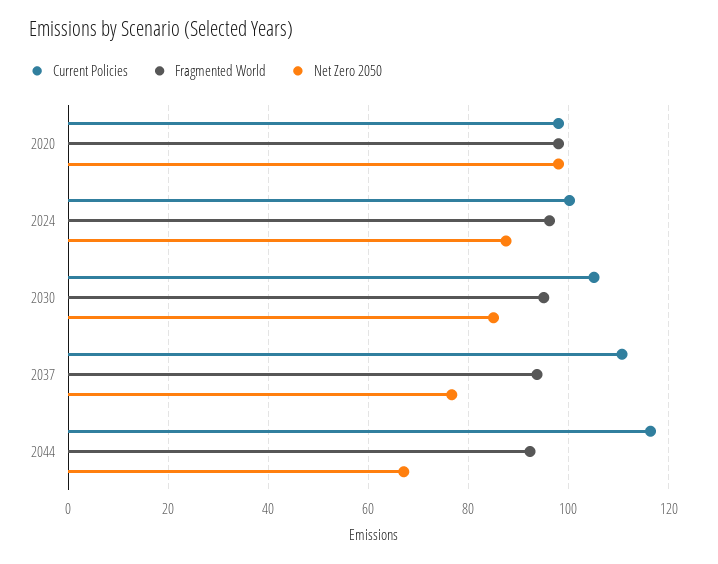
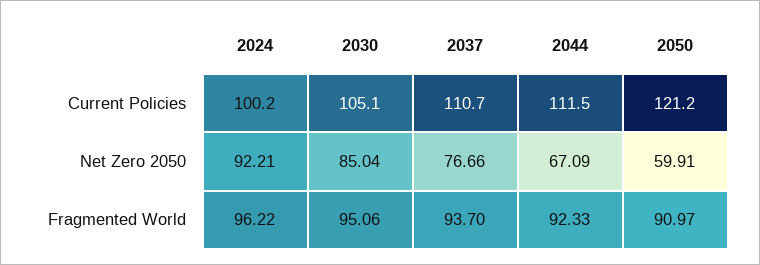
Current Policies, 2020: 98 -> none
Fragmented World, 2020: 98 -> none
Net Zero 2050, 2020: 98 -> none
Net Zero 2050, 2024: 88 -> 92.21
Current Policies, 2044: 116 -> 111.5
Current Policies, 2050: none -> 121.2
Net Zero 2050, 2050: none -> 59.91
Fragmented World, 2050: none -> 90.97

